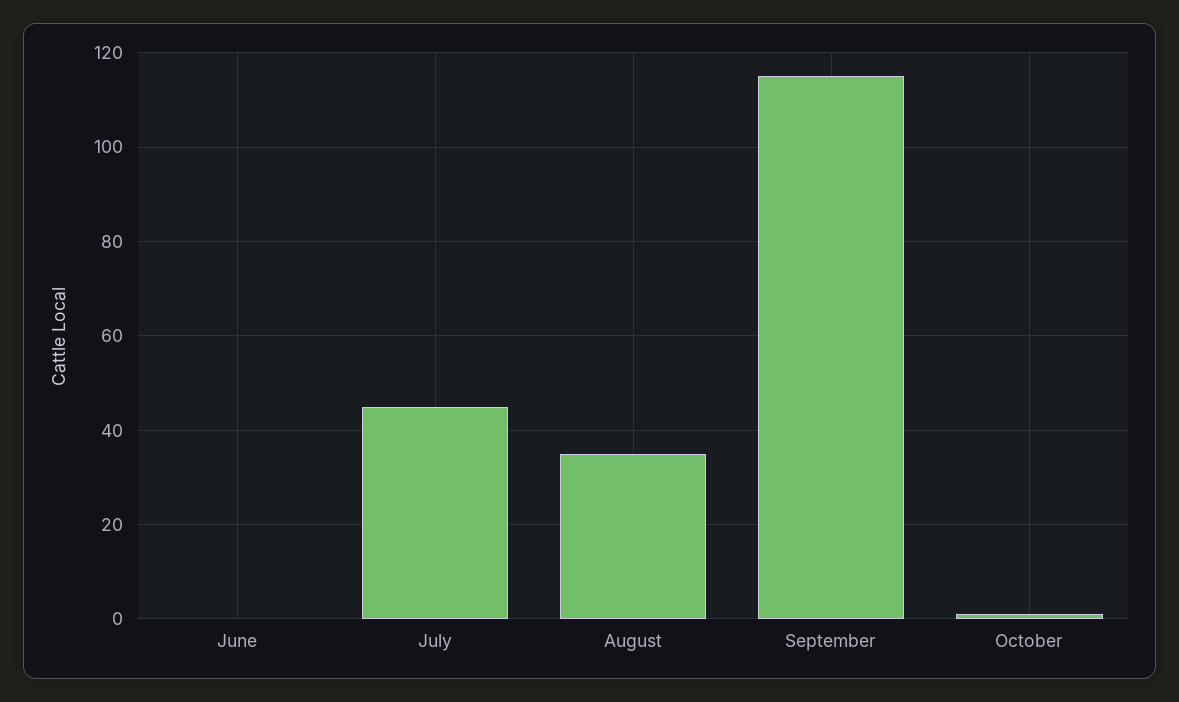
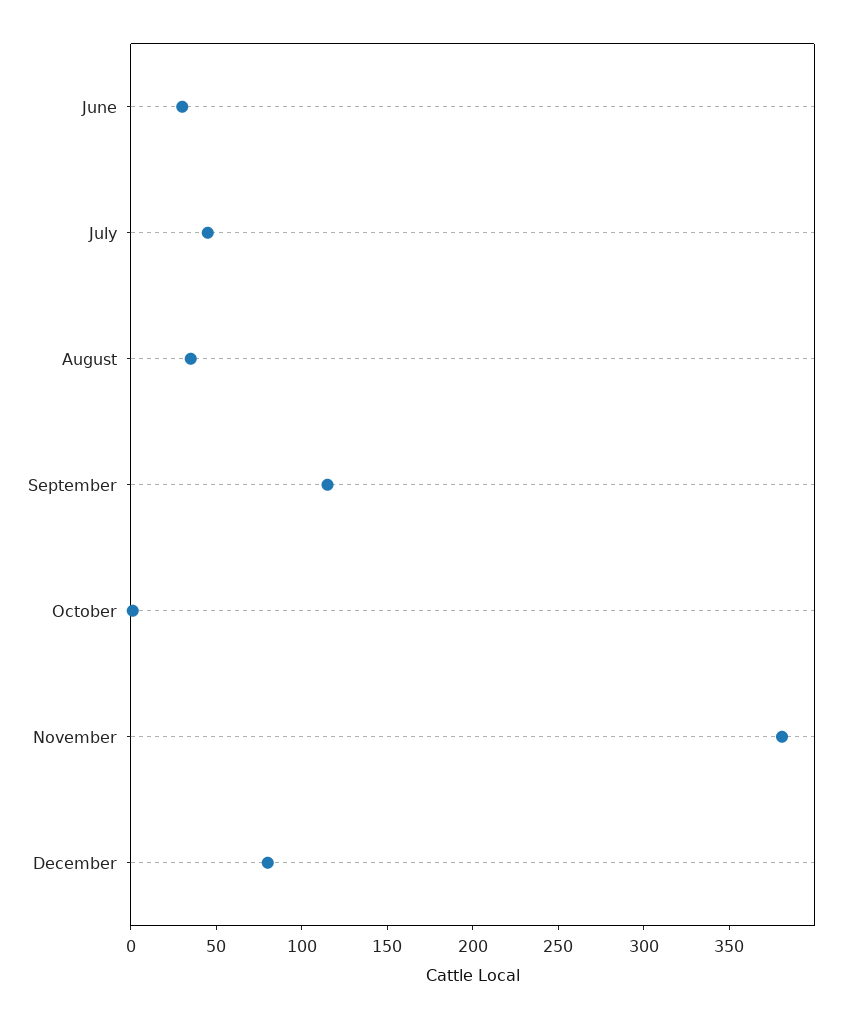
June: 0 -> 30
November: none -> 380
December: none -> 80

